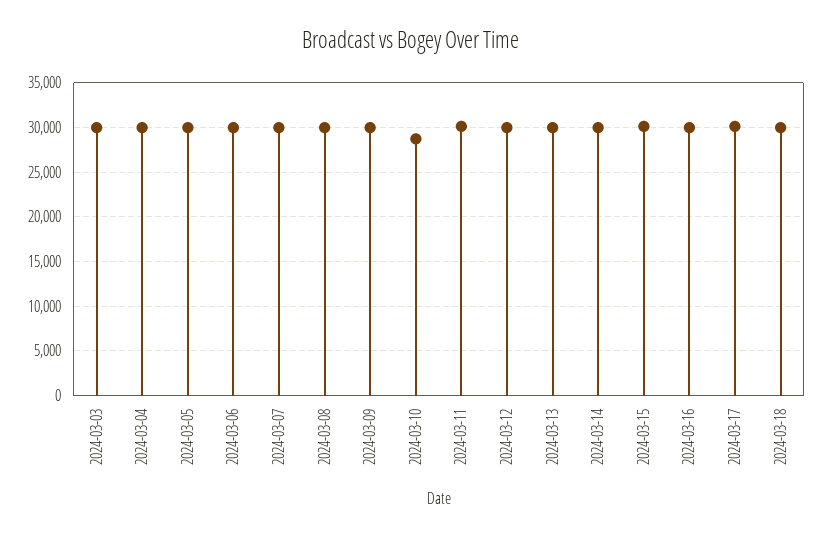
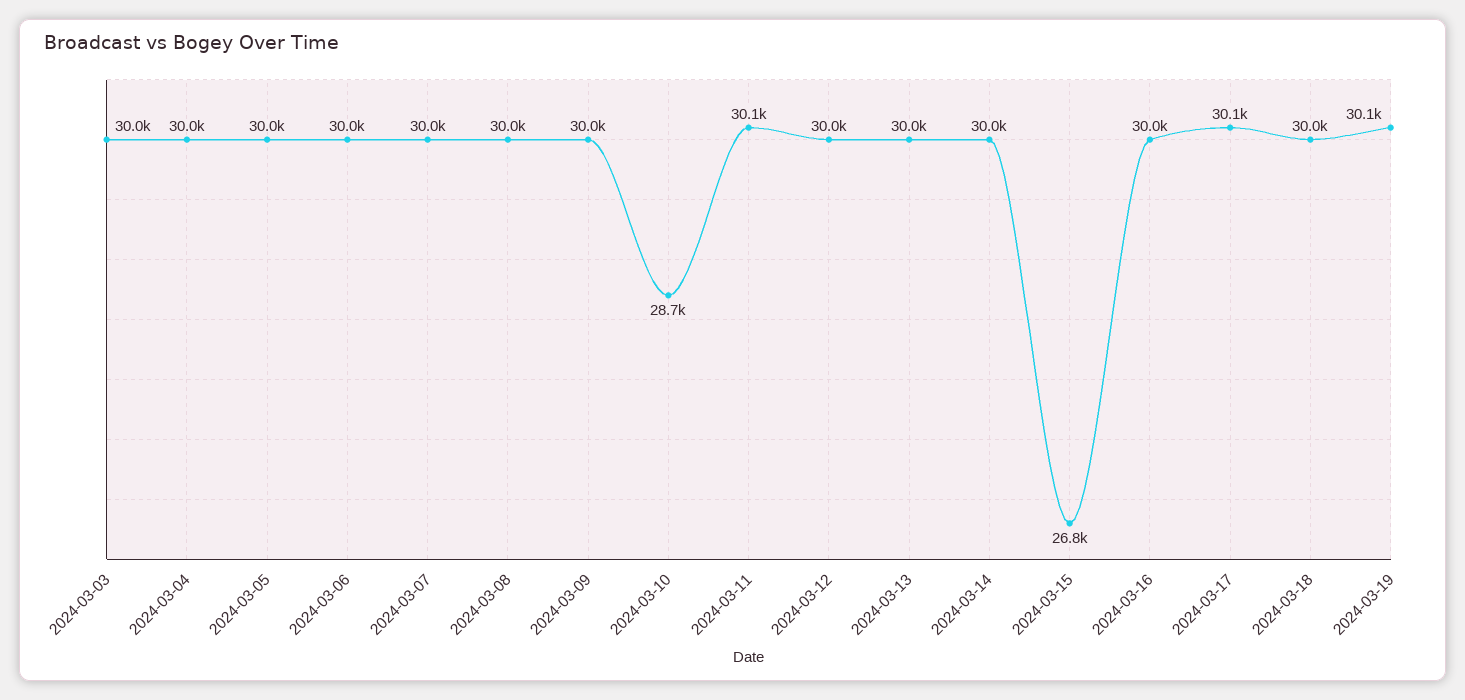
2024-03-15: 30000 -> 26800
2024-03-19: none -> 30100

